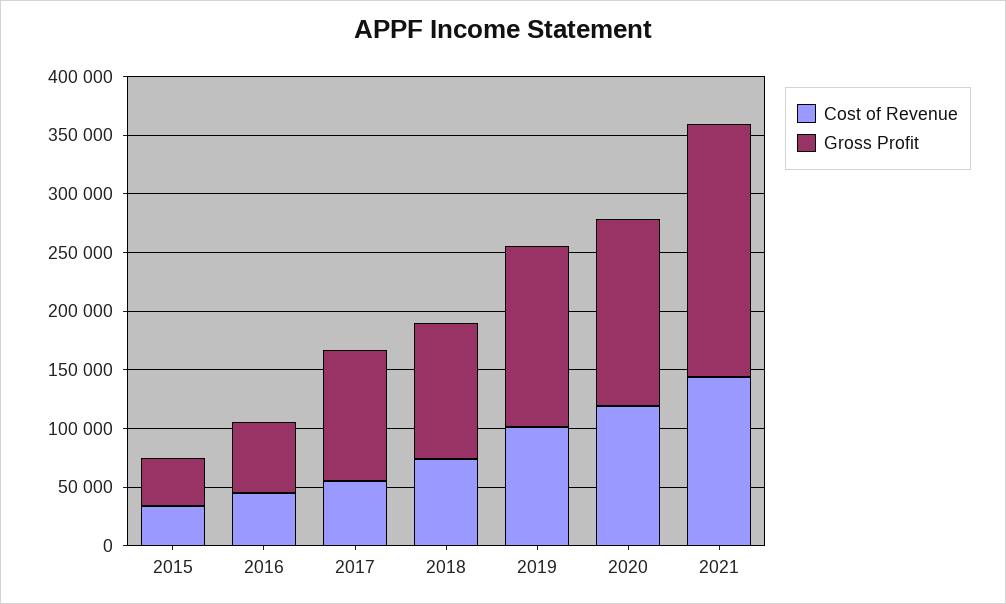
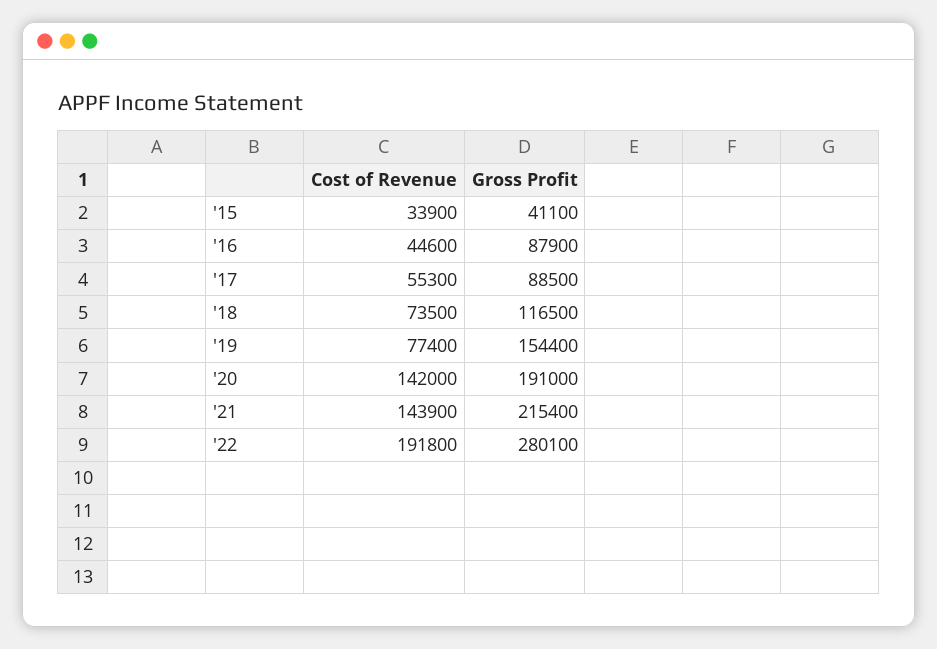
Gross Profit, 2016: 60000 -> 87900
Gross Profit, 2017: 110000 -> 88500
Cost of Revenue, 2019: 100000 -> 77400
Cost of Revenue, 2020: 120000 -> 142000
Gross Profit, 2020: 160000 -> 191000
Cost of Revenue, '22: none -> 191800
Gross Profit, '22: none -> 280100

